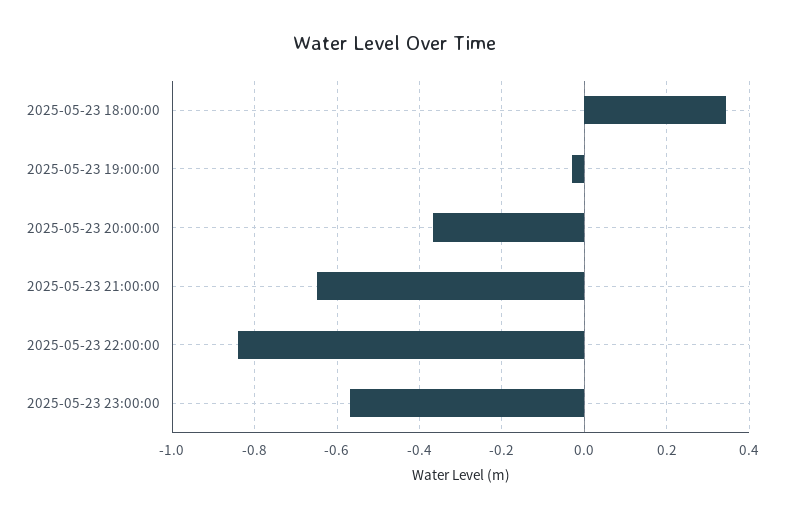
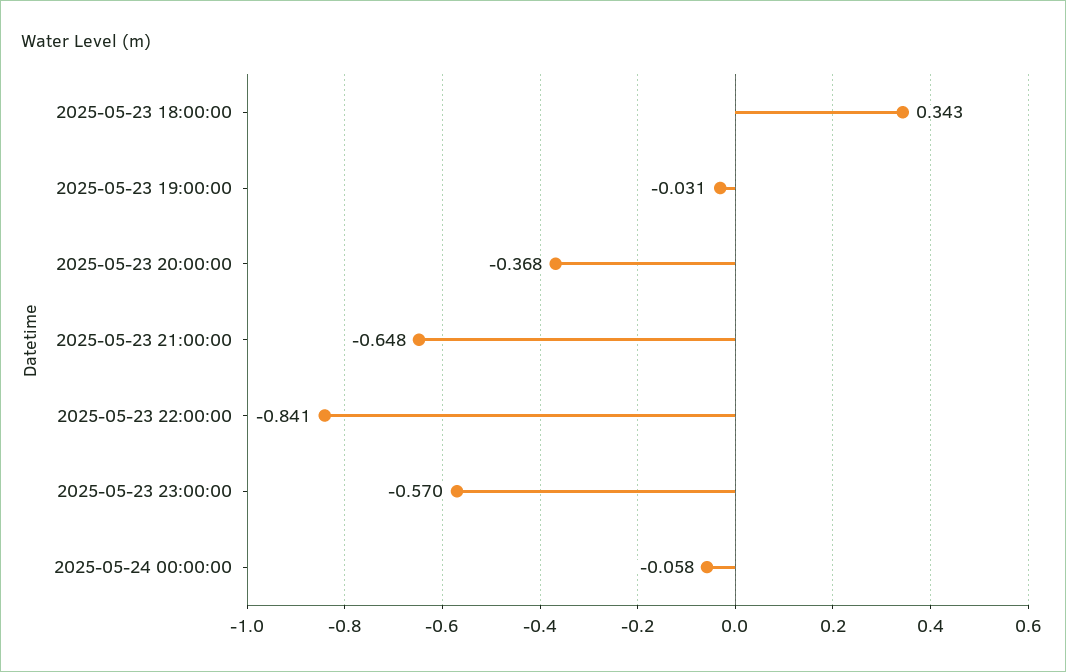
2025-05-24 00:00:00: none -> -0.058

